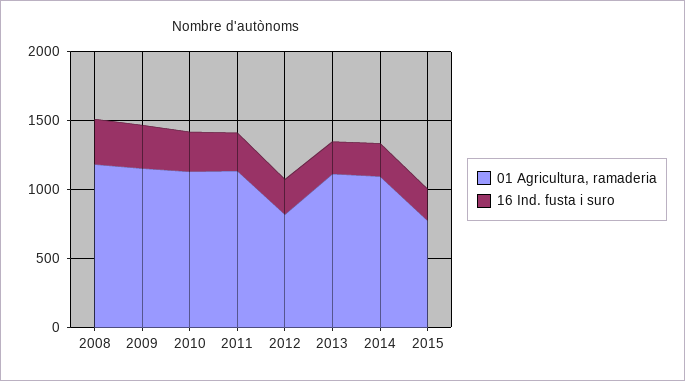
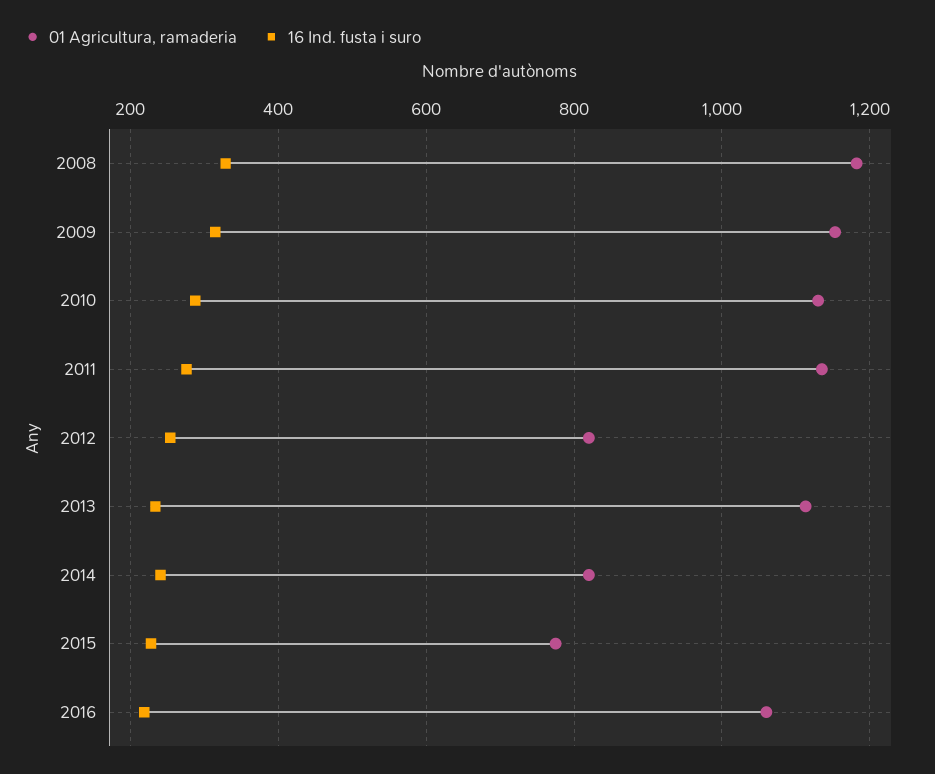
01 Agricultura, ramaderia, 2014: 1100 -> 820
01 Agricultura, ramaderia, 2016: none -> 1060
16 Ind. fusta i suro, 2016: none -> 220

